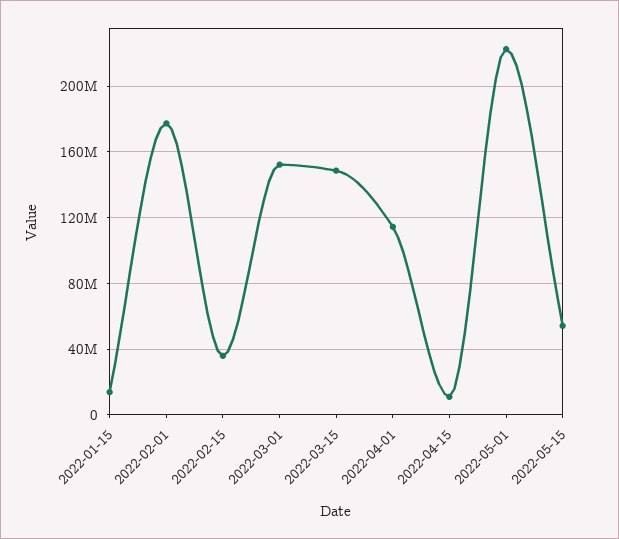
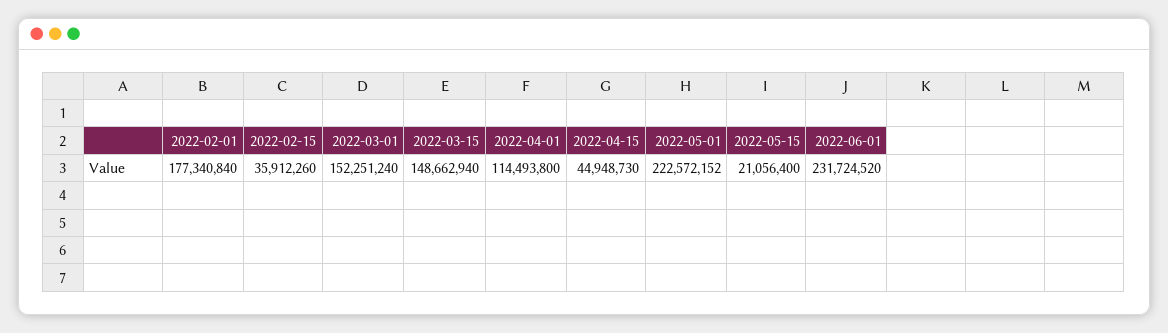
2022-01-15: 15000000 -> none
2022-04-15: 10000000 -> 44948730
2022-05-15: 55000000 -> 21056400
2022-06-01: none -> 231724520

